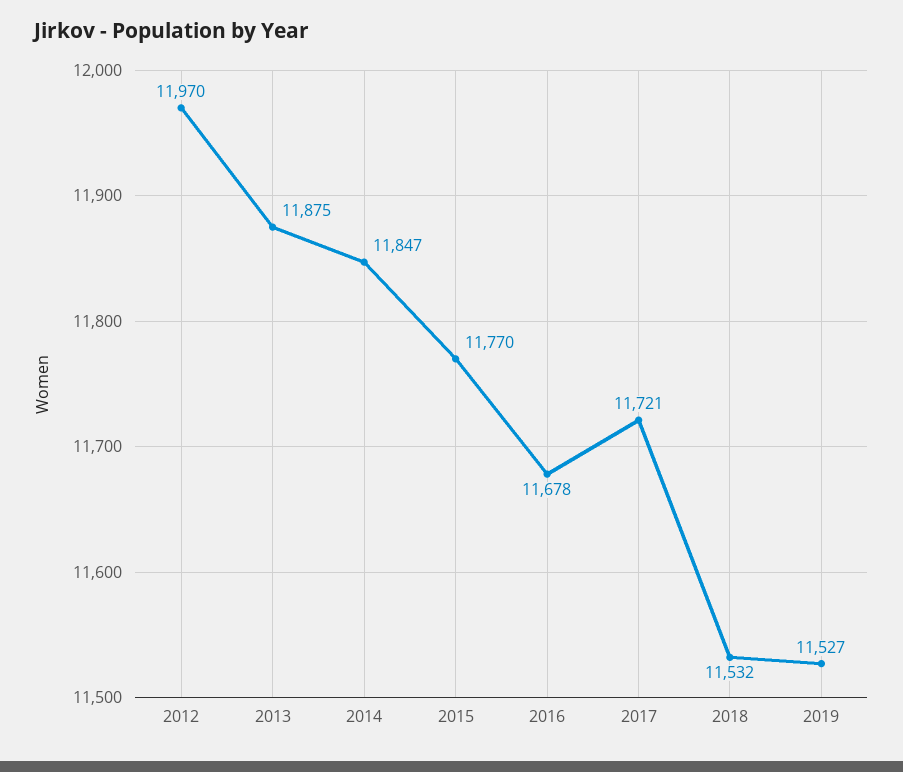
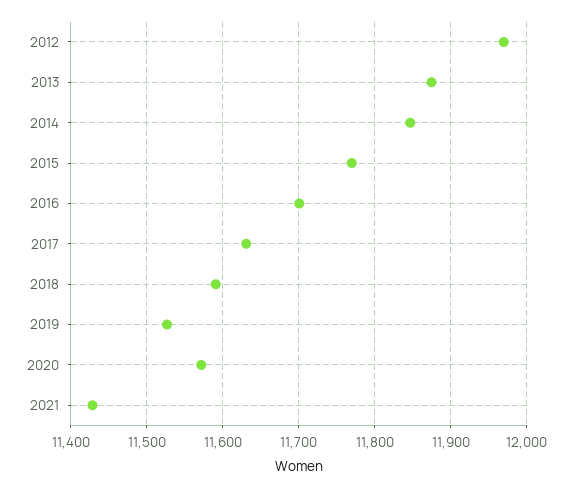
2016: 11678 -> 11700
2017: 11721 -> 11630
2018: 11532 -> 11590
2020: none -> 11570
2021: none -> 11430

